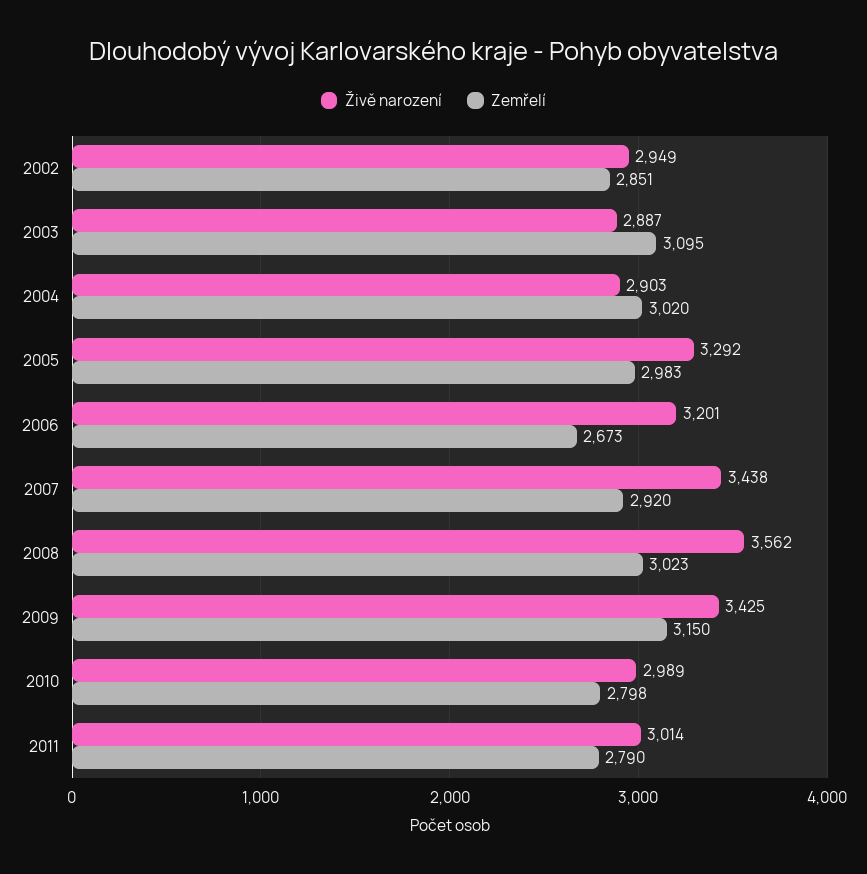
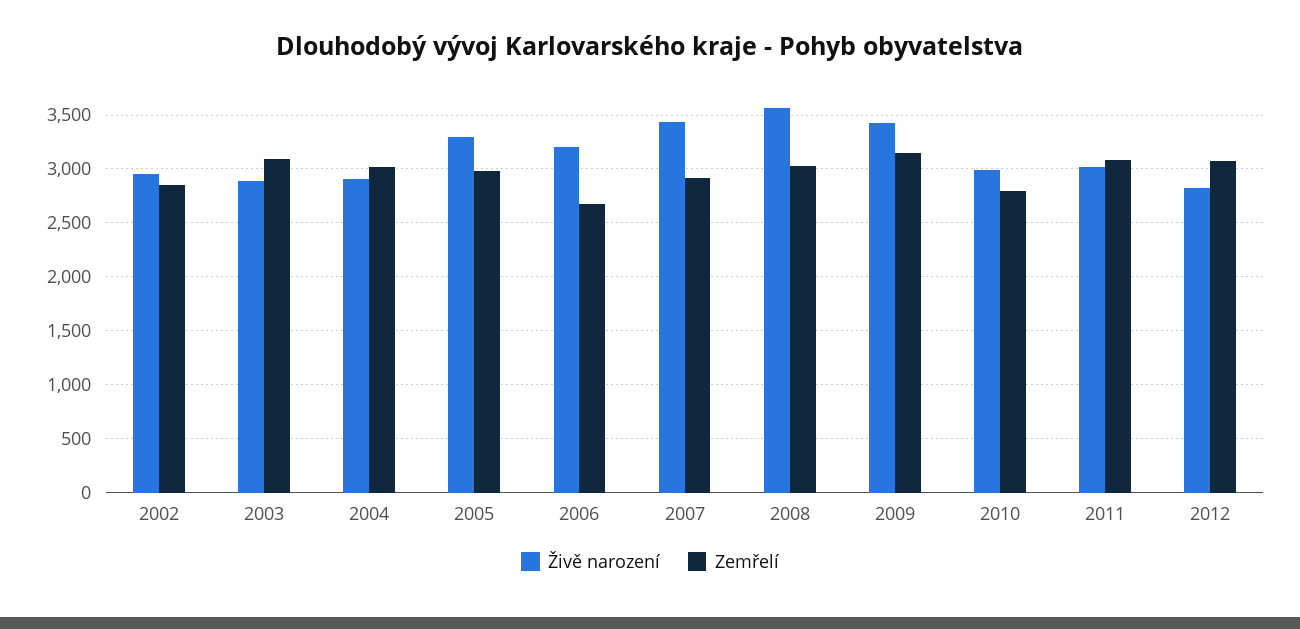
Zemřelí, 2011: 2790 -> 3100
Živě narození, 2012: none -> 2800
Zemřelí, 2012: none -> 3100

